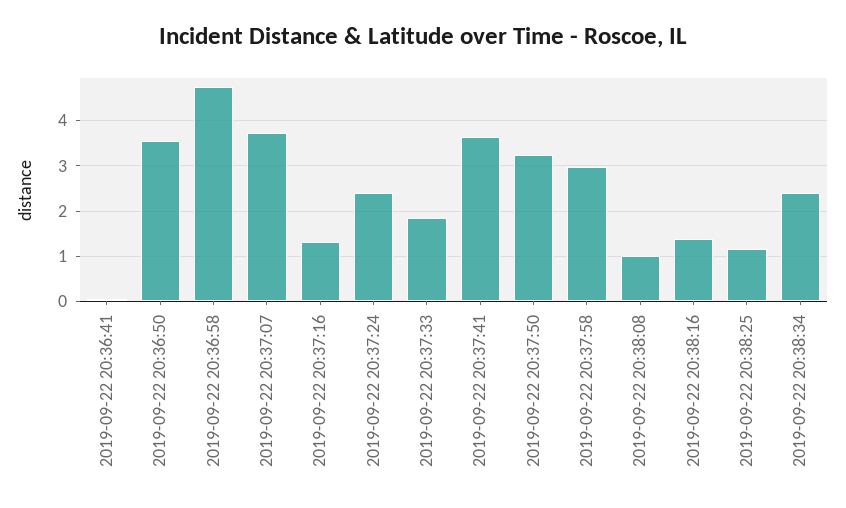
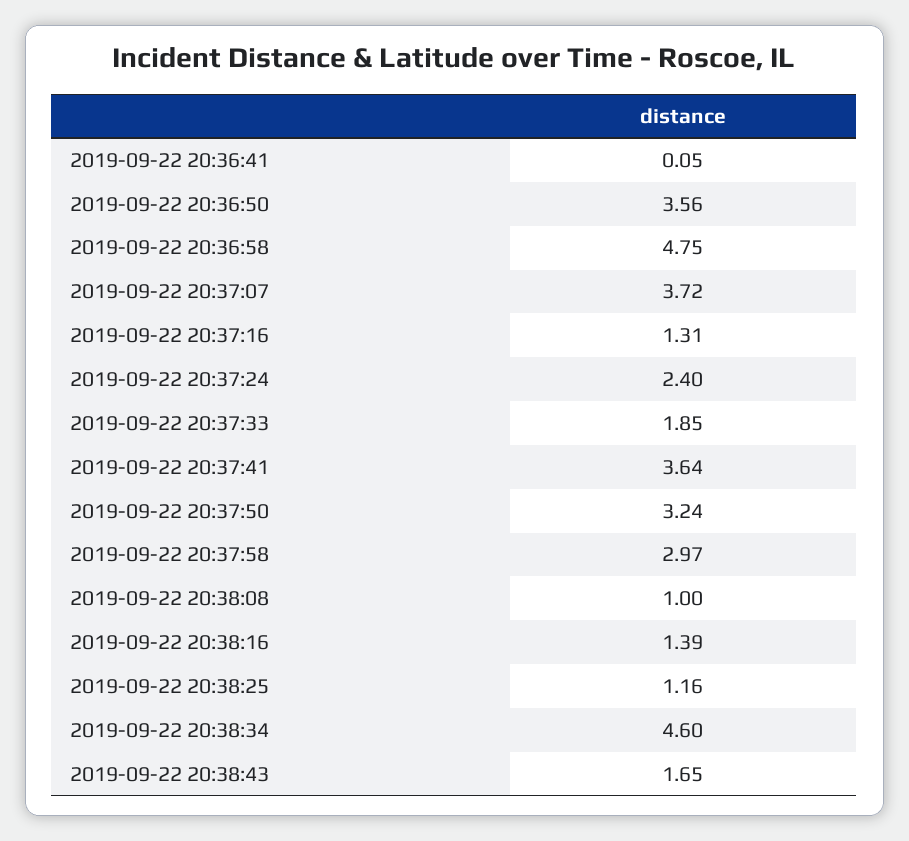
2019-09-22 20:38:34: 2.4 -> 4.6
2019-09-22 20:38:43: none -> 1.65

